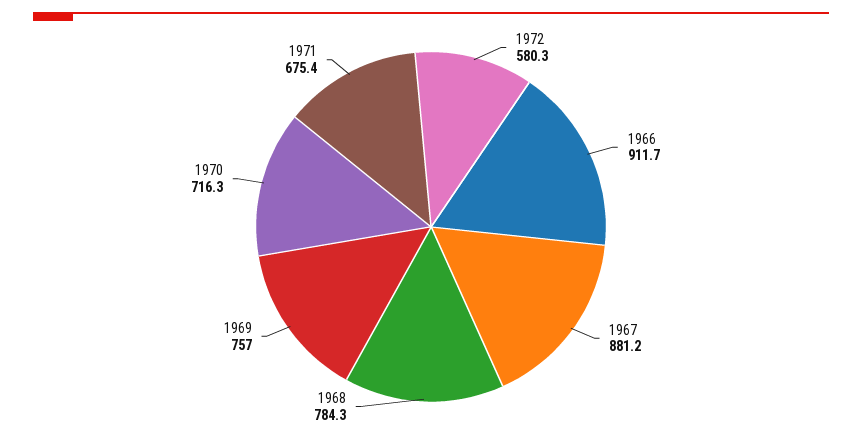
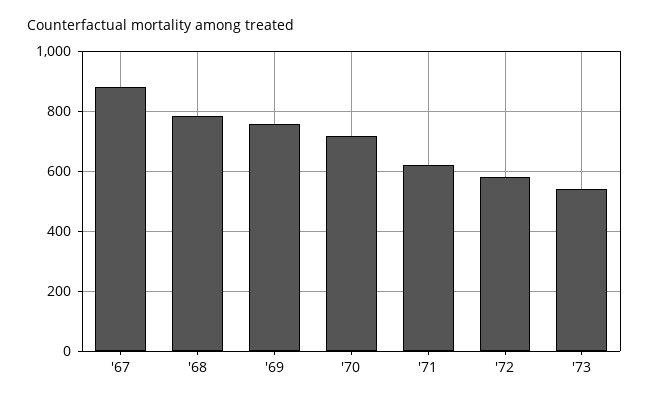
1966: 911.7 -> none
1971: 675.4 -> 620
'73: none -> 540

